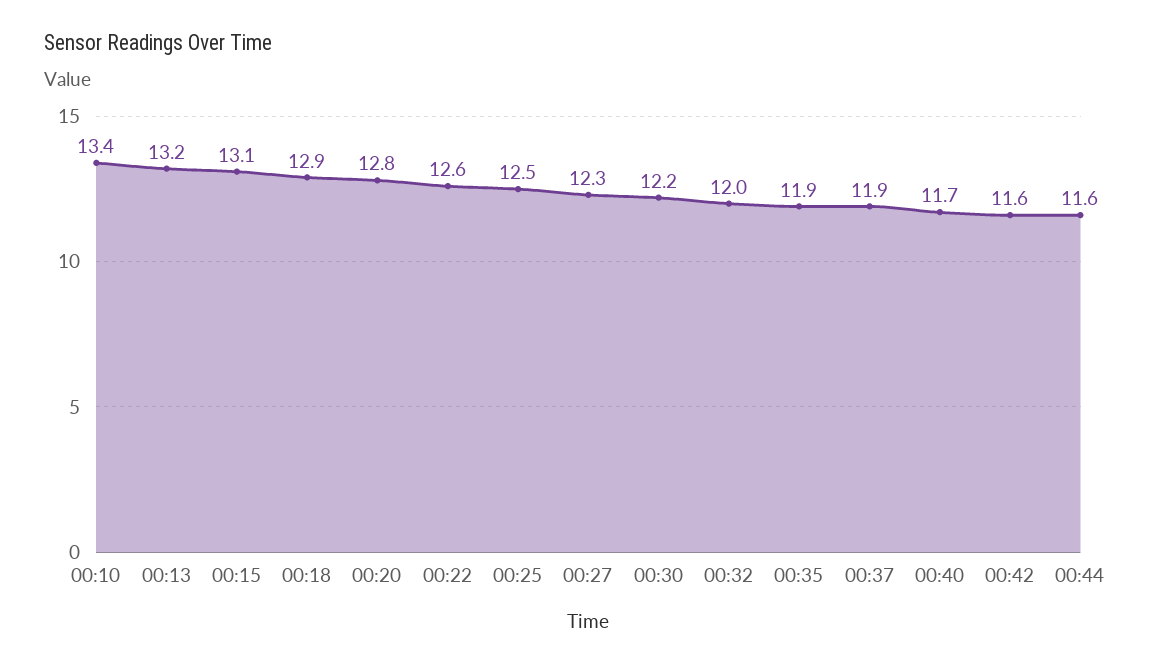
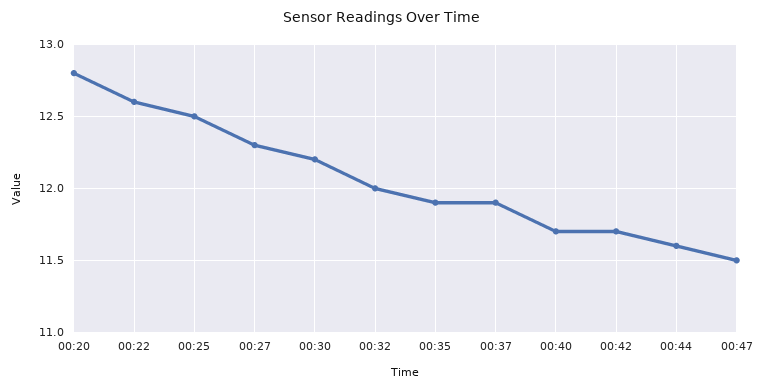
00:10: 13.4 -> none
00:13: 13.2 -> none
00:15: 13.1 -> none
00:18: 12.9 -> none
00:42: 11.6 -> 11.7
00:47: none -> 11.5

